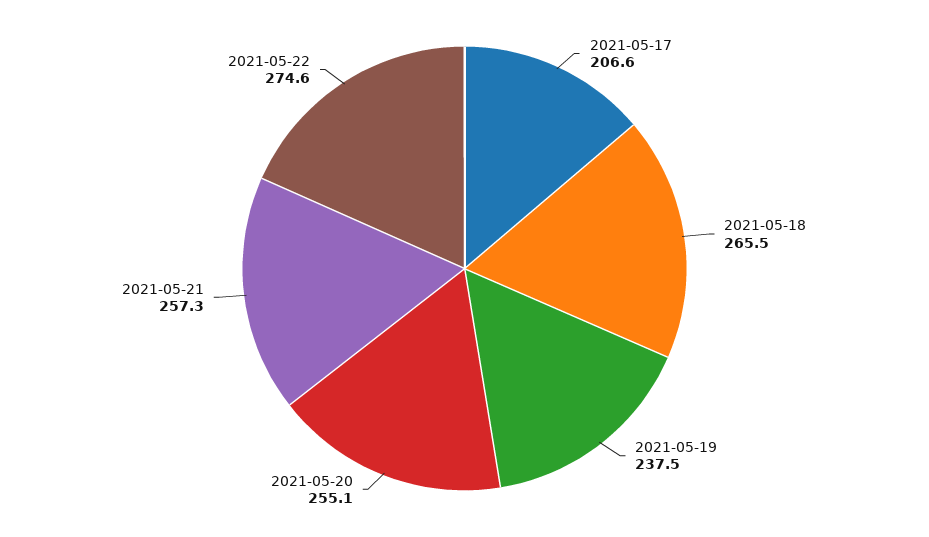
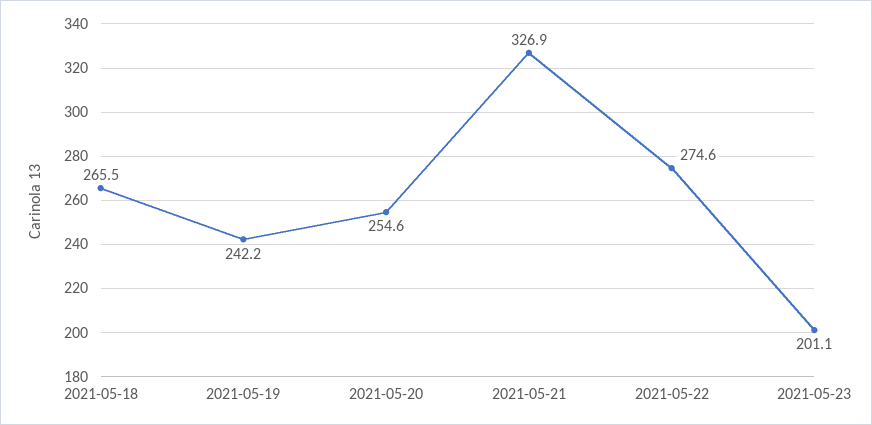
2021-05-17: 206.6 -> none
2021-05-19: 237.5 -> 242.2
2021-05-20: 255.1 -> 254.6
2021-05-21: 257.3 -> 326.9
2021-05-23: none -> 201.1

